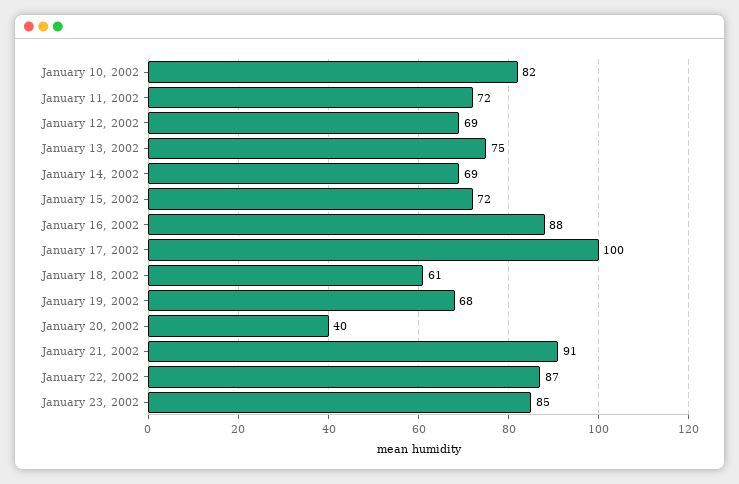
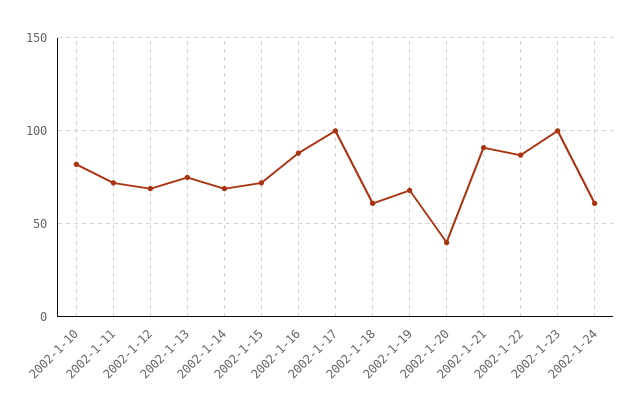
January 23, 2002: 85 -> 100
2002-1-24: none -> 60

